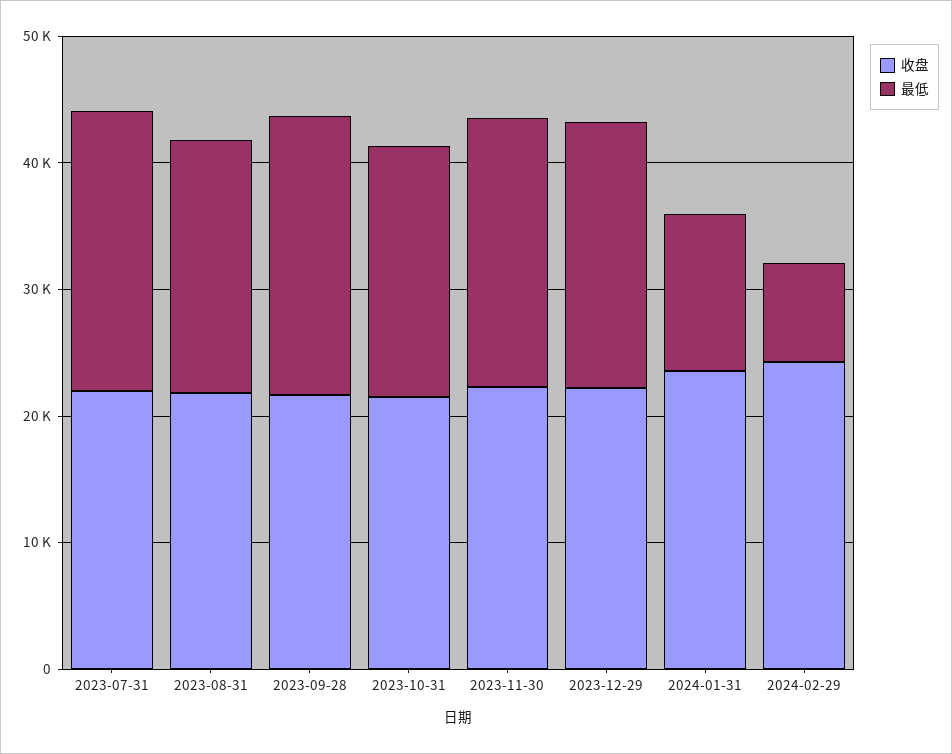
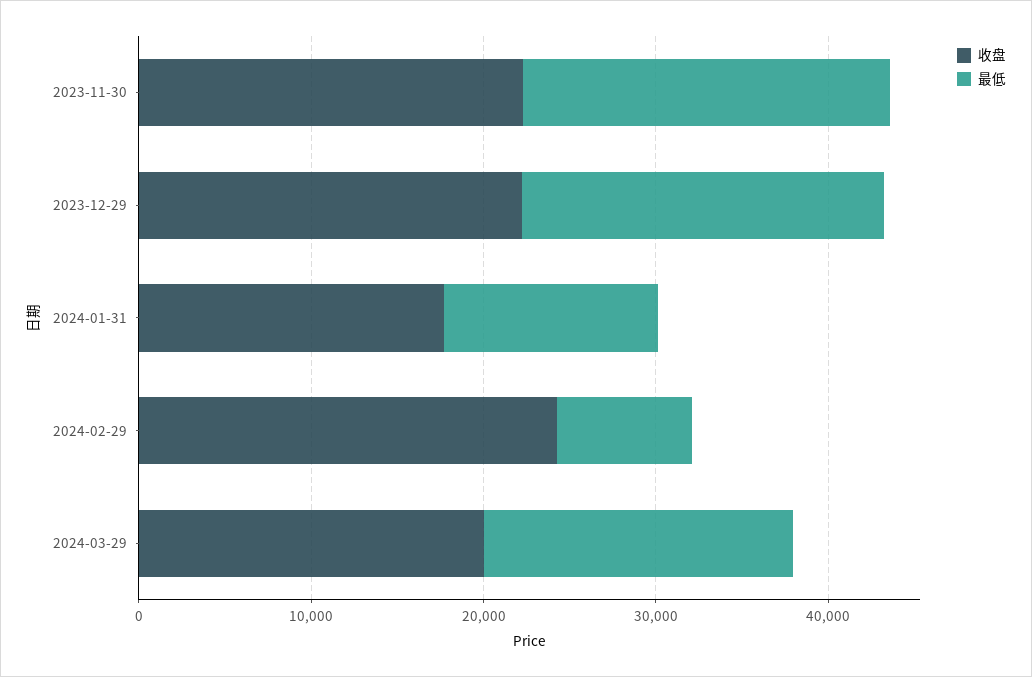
收盘, 2023-07-31: 22000 -> none
最低, 2023-07-31: 22000 -> none
收盘, 2023-08-31: 22000 -> none
最低, 2023-08-31: 20000 -> none
收盘, 2023-09-28: 22000 -> none
最低, 2023-09-28: 22000 -> none
收盘, 2023-10-31: 22000 -> none
最低, 2023-10-31: 20000 -> none
收盘, 2024-01-31: 24000 -> 18000
收盘, 2024-03-29: none -> 20000
最低, 2024-03-29: none -> 18000

